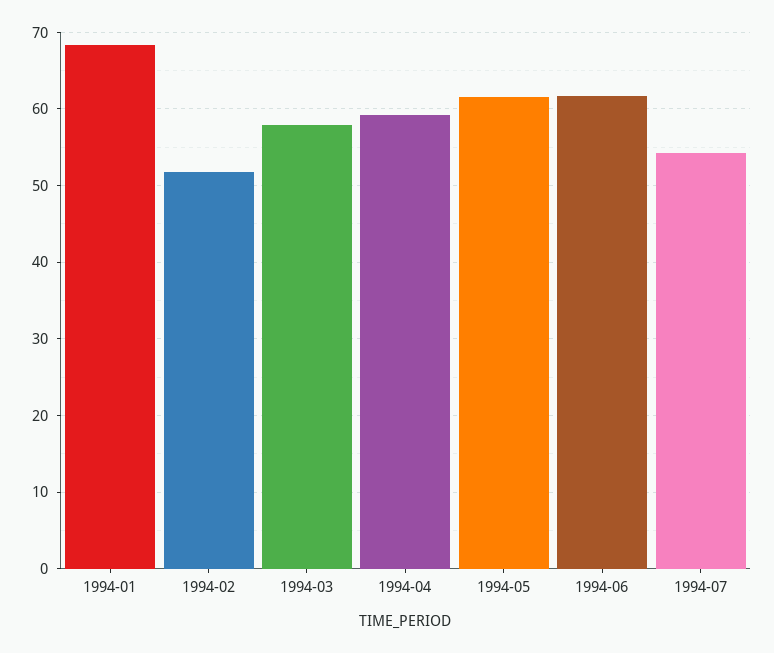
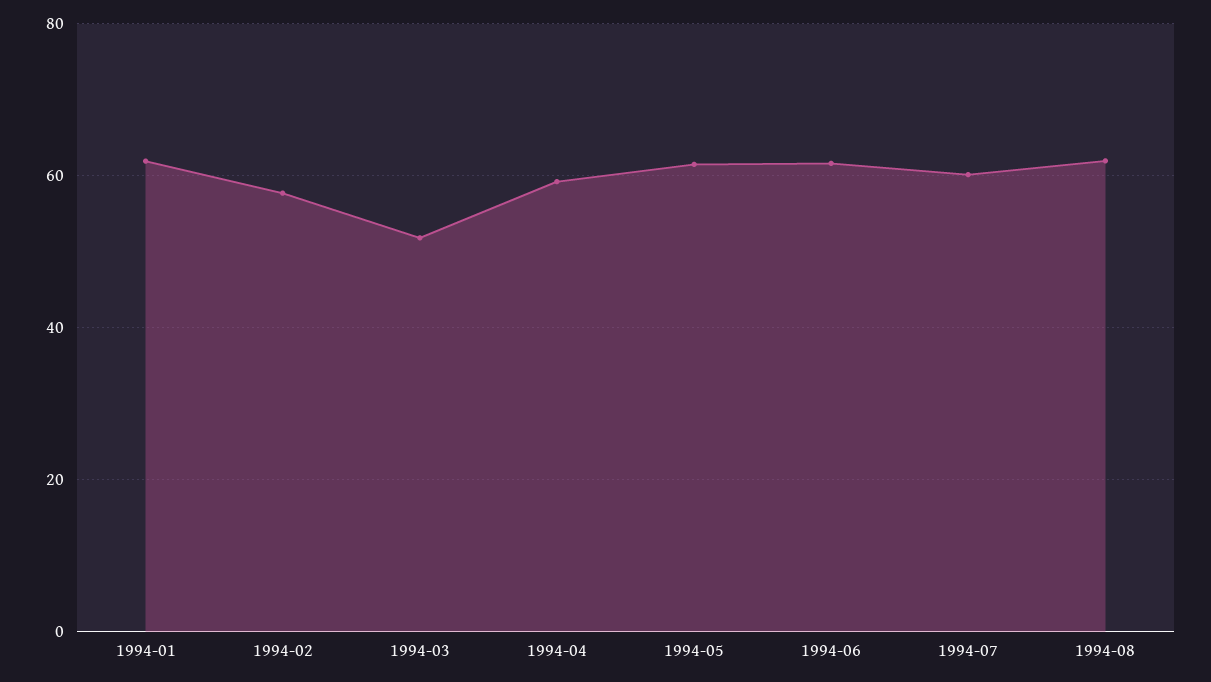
1994-01: 68 -> 62
1994-02: 52 -> 58
1994-03: 58 -> 52
1994-07: 54 -> 60
1994-08: none -> 62

